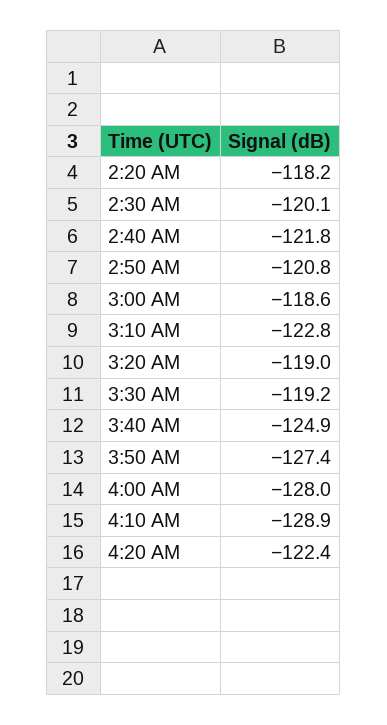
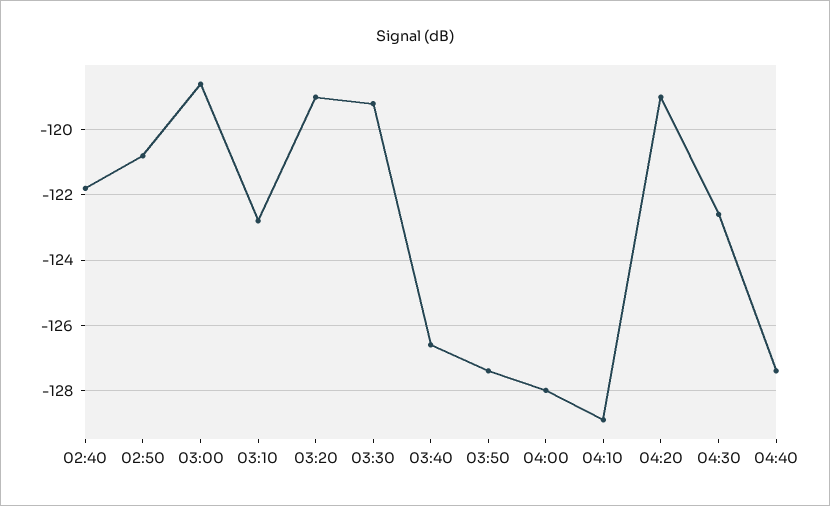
2:20 AM: -118.2 -> none
2:30 AM: -120.1 -> none
3:40 AM: -124.9 -> -126.5
4:20 AM: -122.4 -> -119
04:30: none -> -122.5
04:40: none -> -127.5

